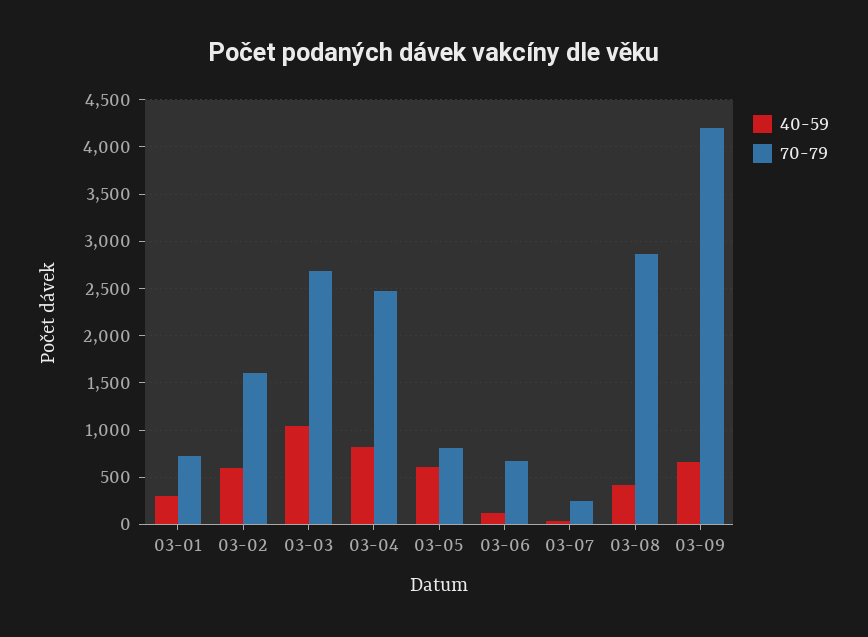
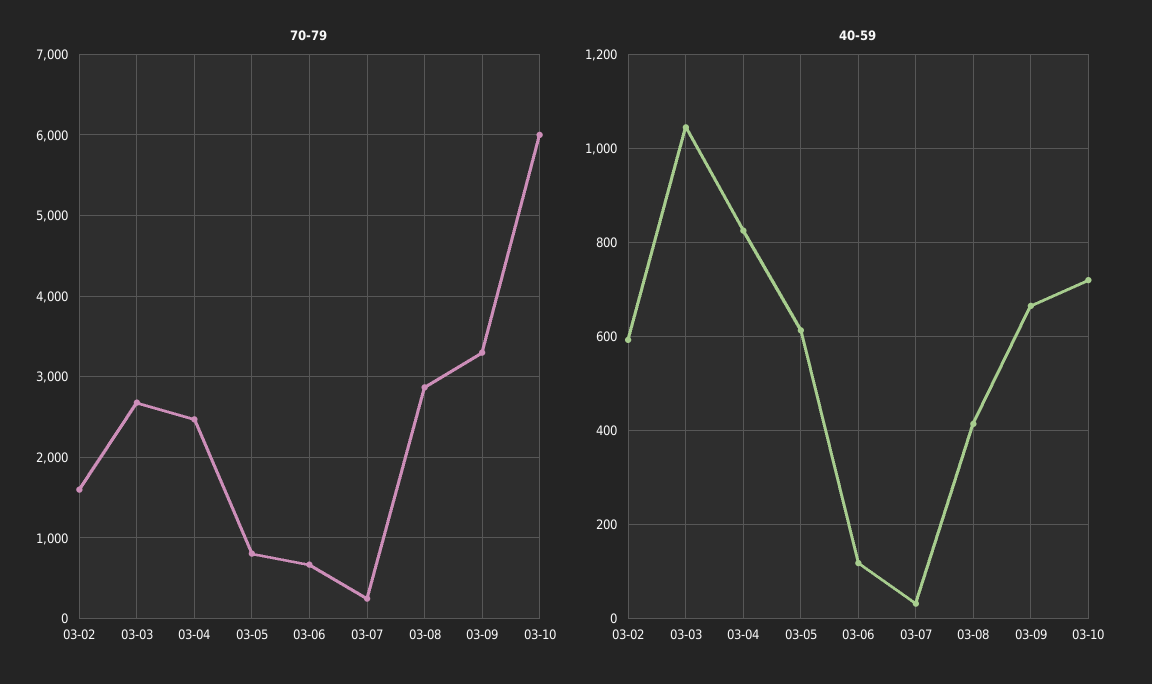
40-59, 03-01: 300 -> none
70-79, 03-01: 700 -> none
70-79, 03-09: 4200 -> 3300
70-79, 03-10: none -> 6000
40-59, 03-10: none -> 720

